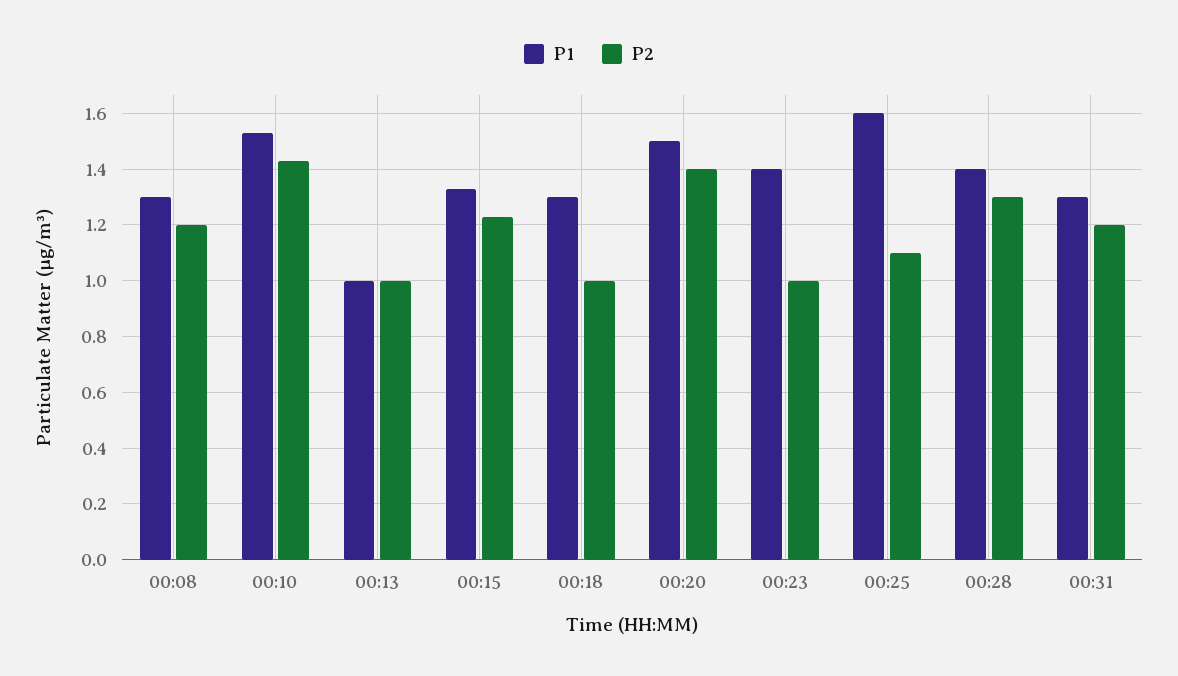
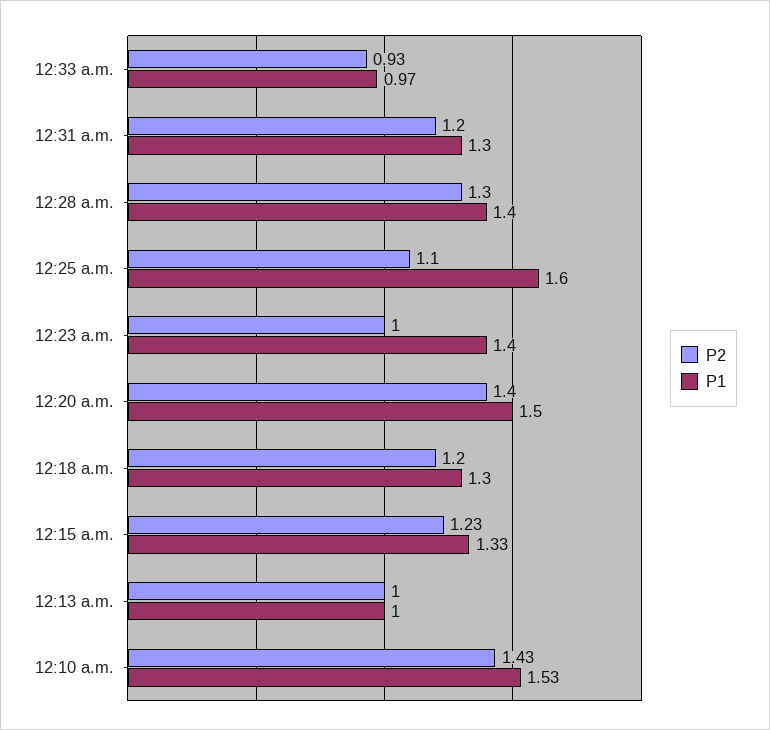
P1, 00:08: 1.3 -> none
P2, 00:08: 1.2 -> none
P2, 00:18: 1 -> 1.2
P2, 12:33 a.m.: none -> 0.93
P1, 12:33 a.m.: none -> 0.97

